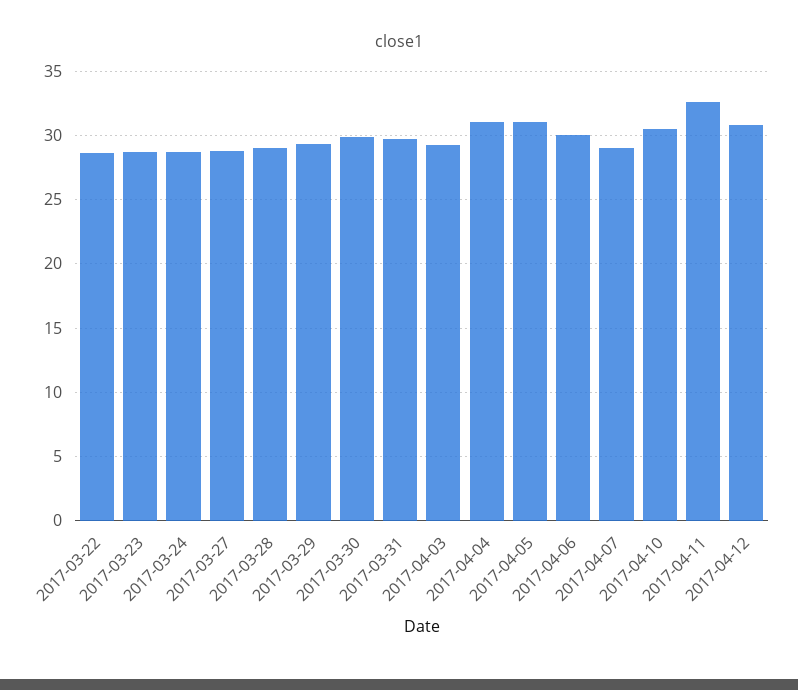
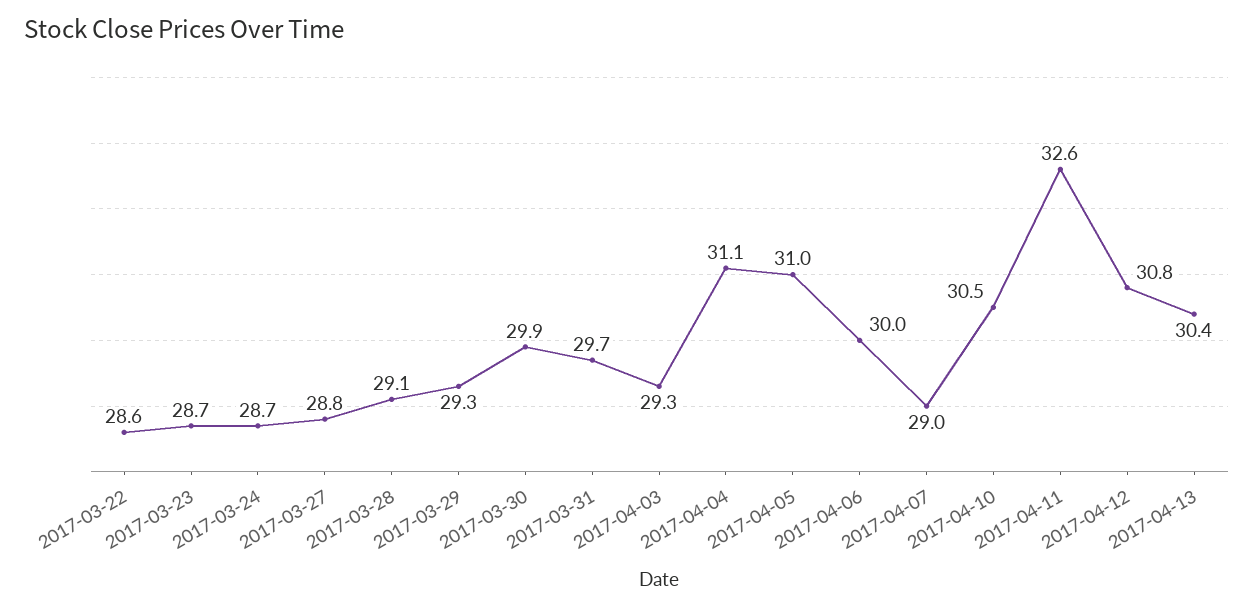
2017-04-13: none -> 30.4

